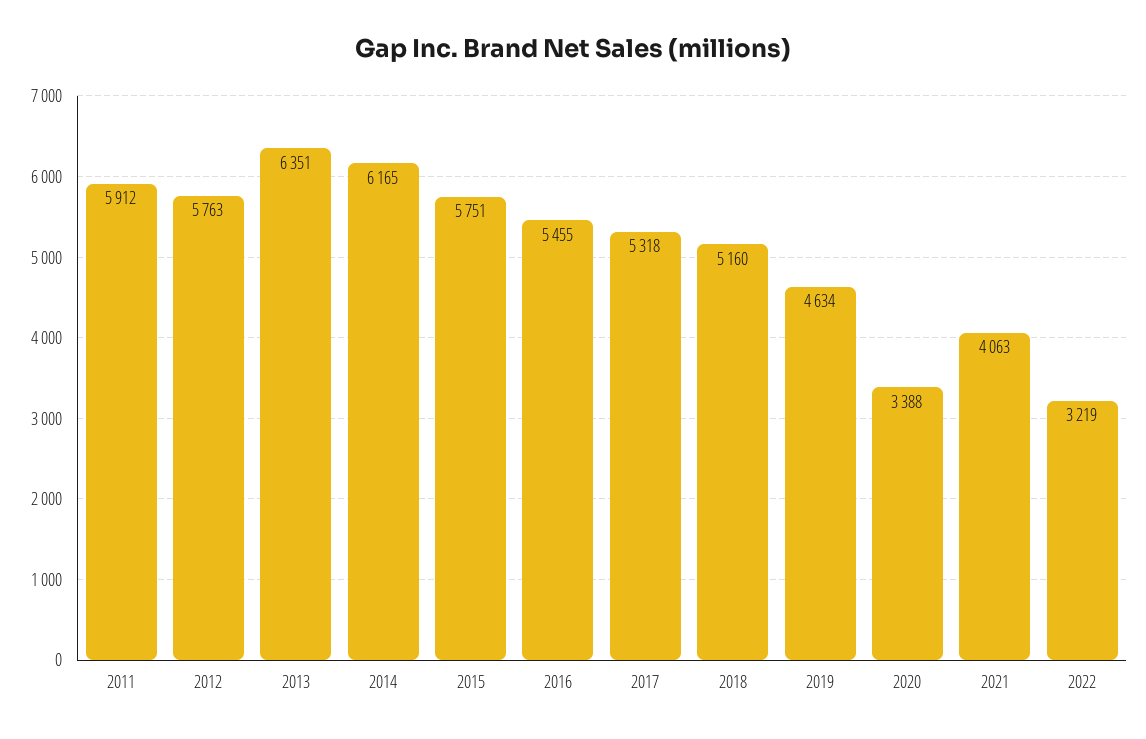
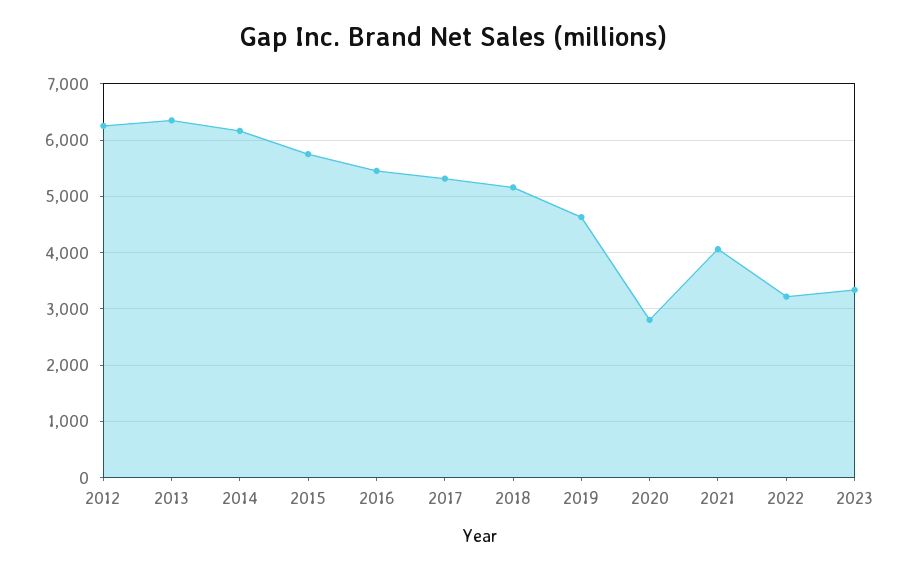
2011: 5912 -> none
2012: 5763 -> 6200
2020: 3388 -> 2800
2023: none -> 3400

